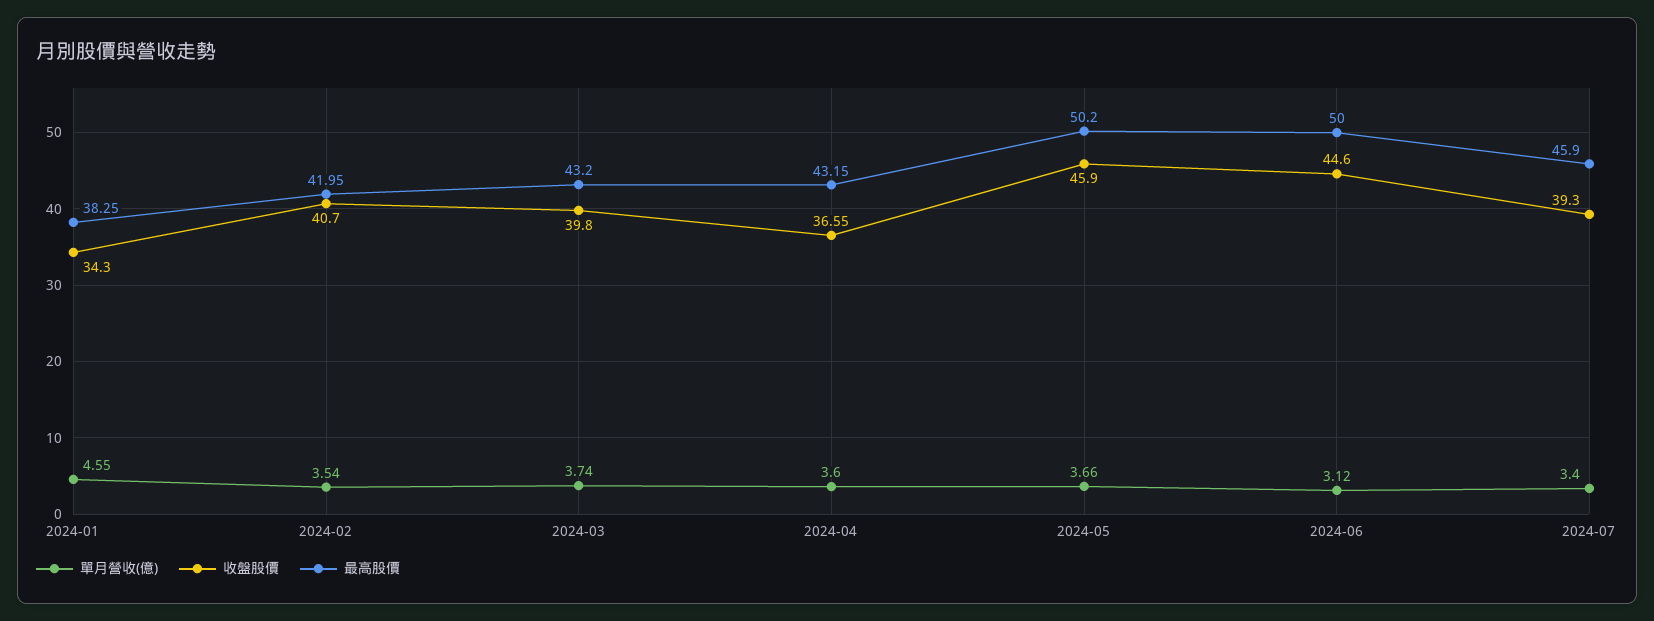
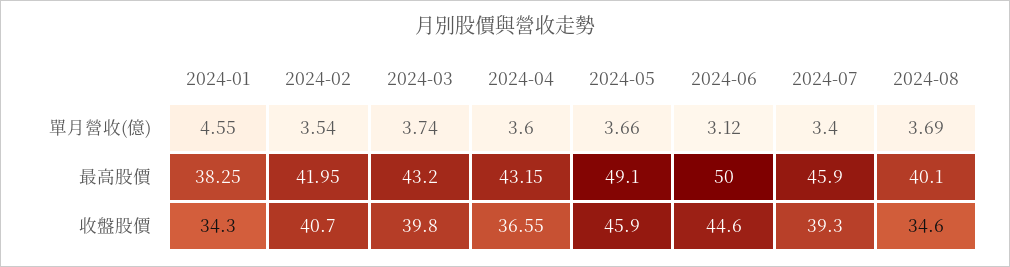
最高股價, 2024-05: 50.2 -> 49.1
單月營收(億), 2024-08: none -> 3.69
最高股價, 2024-08: none -> 40.1
收盤股價, 2024-08: none -> 34.6

